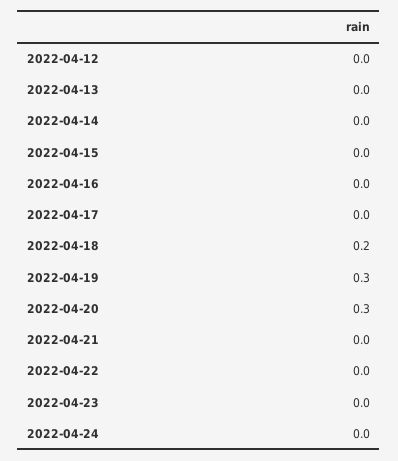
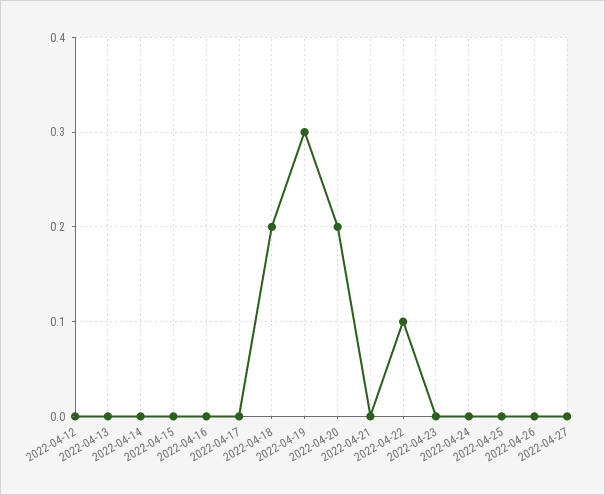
2022-04-20: 0.3 -> 0.2
2022-04-22: 0 -> 0.1
2022-04-25: none -> 0
2022-04-26: none -> 0
2022-04-27: none -> 0

